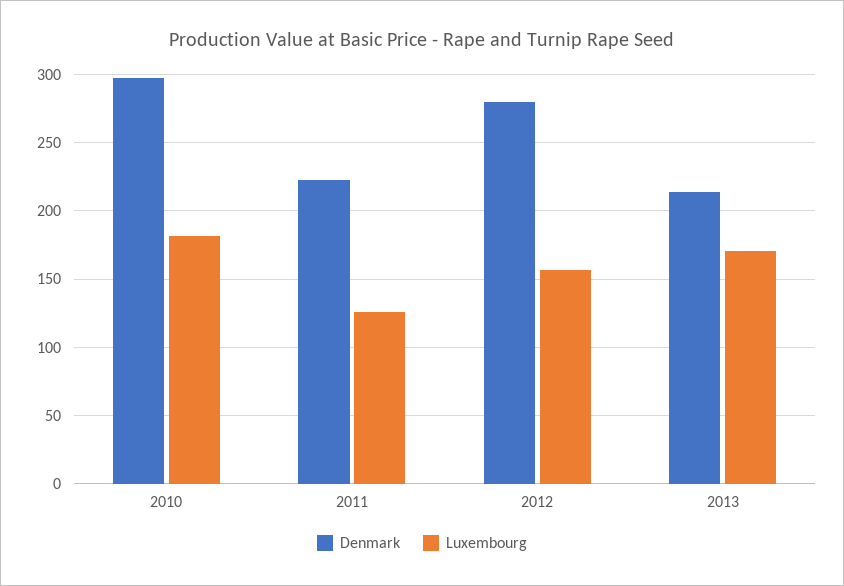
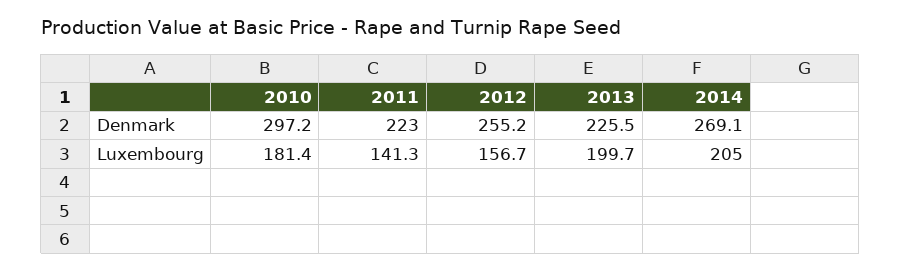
Luxembourg, 2011: 125 -> 141.3
Denmark, 2012: 280 -> 255.2
Denmark, 2013: 215 -> 225.5
Luxembourg, 2013: 170 -> 199.7
Denmark, 2014: none -> 269.1
Luxembourg, 2014: none -> 205

